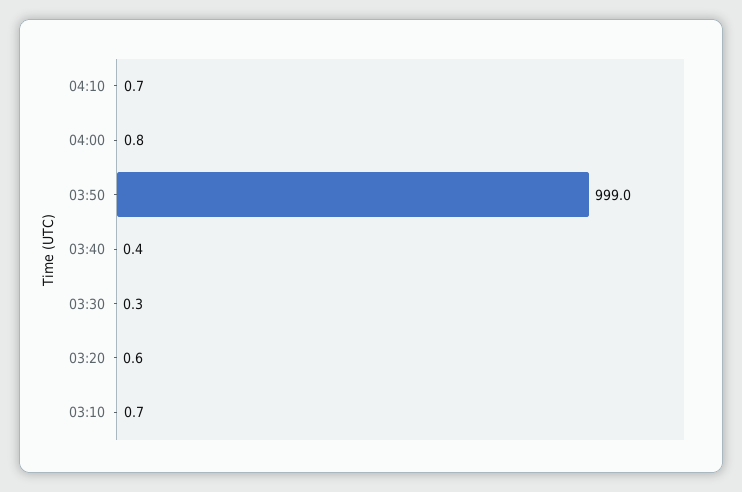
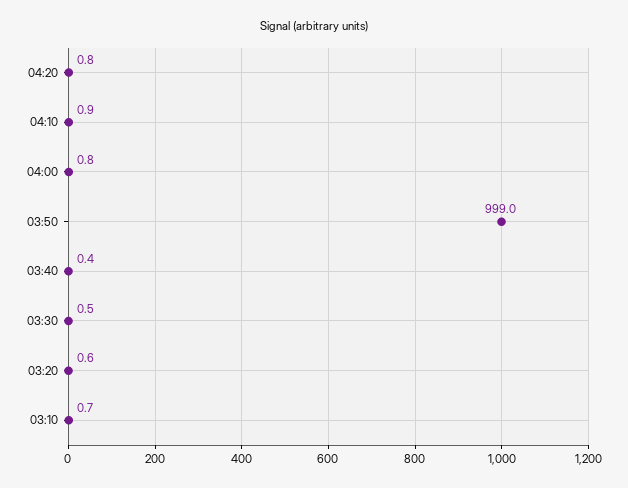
04:10: 0.7 -> 0.9
03:30: 0.3 -> 0.5
04:20: none -> 0.8

